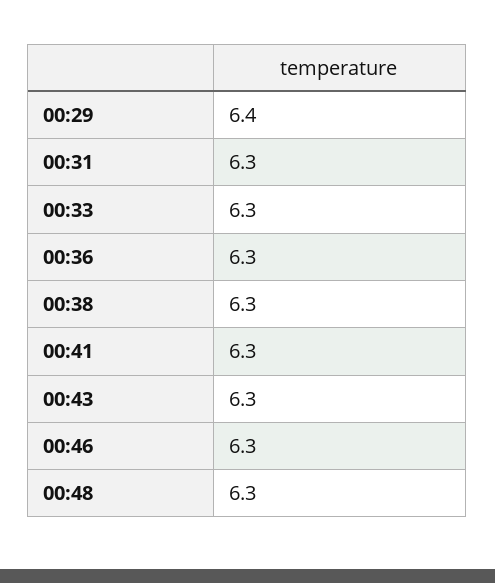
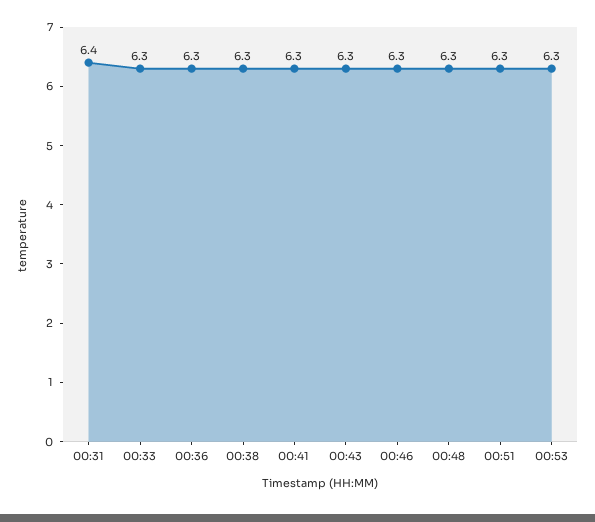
00:29: 6.4 -> none
00:31: 6.3 -> 6.4
00:51: none -> 6.3
00:53: none -> 6.3

